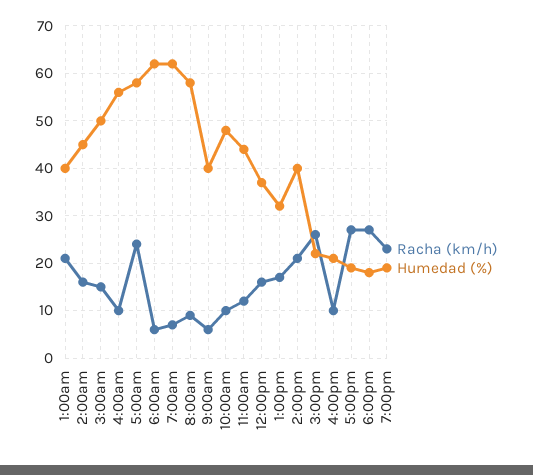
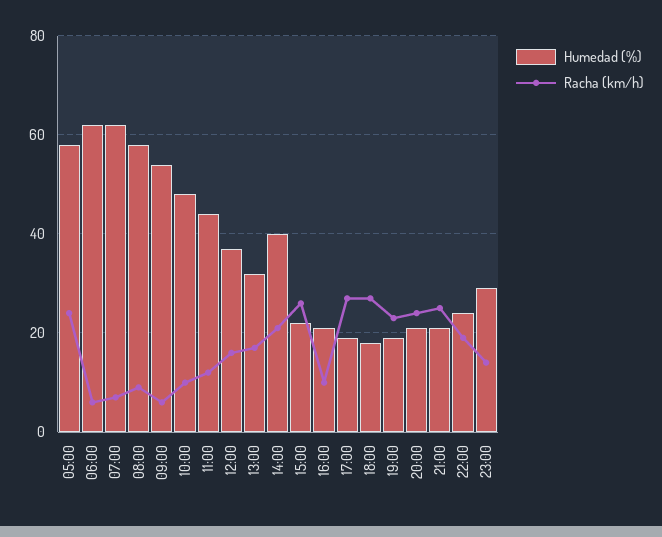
Racha (km/h), 1:00am: 20 -> none
Humedad (%), 1:00am: 40 -> none
Racha (km/h), 2:00am: 15 -> none
Humedad (%), 2:00am: 45 -> none
Racha (km/h), 3:00am: 15 -> none
Humedad (%), 3:00am: 50 -> none
Racha (km/h), 4:00am: 10 -> none
Humedad (%), 4:00am: 55 -> none
Humedad (%), 9:00am: 40 -> 55
Humedad (%), 20:00: none -> 20
Racha (km/h), 20:00: none -> 25
Humedad (%), 21:00: none -> 20
Racha (km/h), 21:00: none -> 25
Humedad (%), 22:00: none -> 25
Racha (km/h), 22:00: none -> 20
Humedad (%), 23:00: none -> 30
Racha (km/h), 23:00: none -> 15

